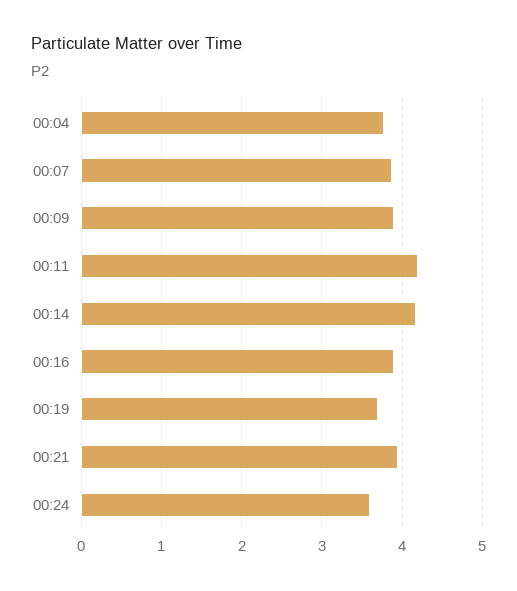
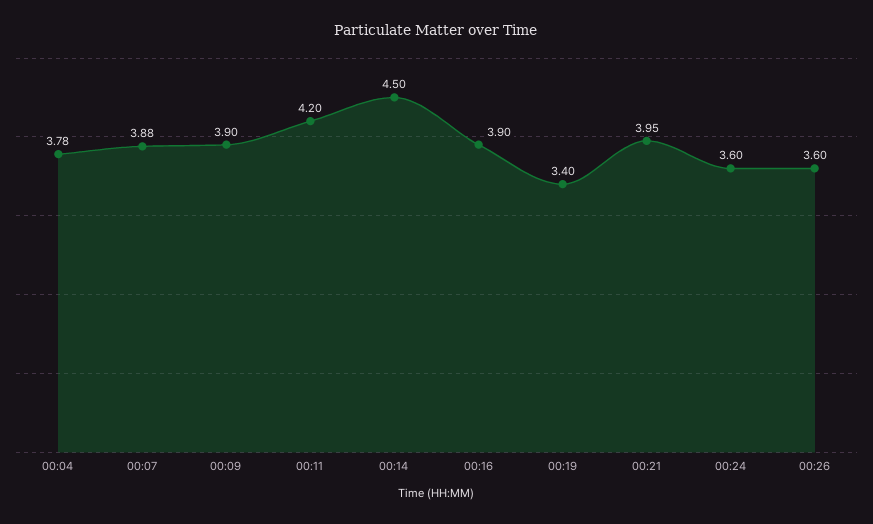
00:14: 4.2 -> 4.5
00:19: 3.7 -> 3.4
00:26: none -> 3.6

